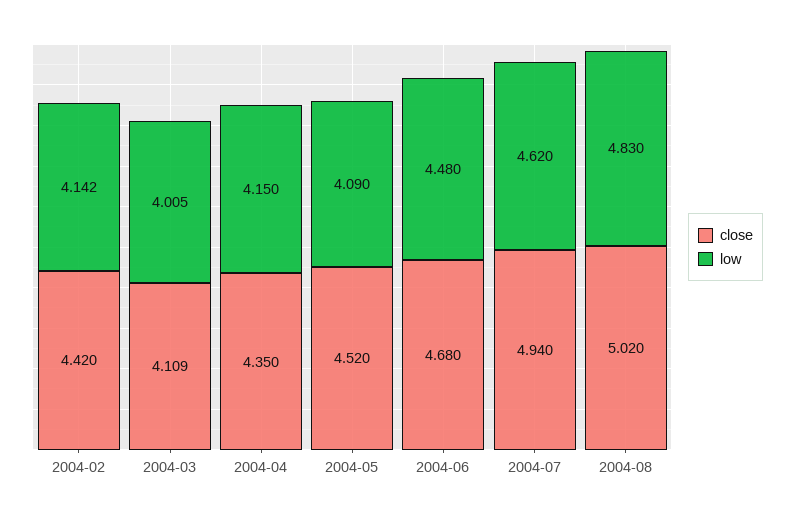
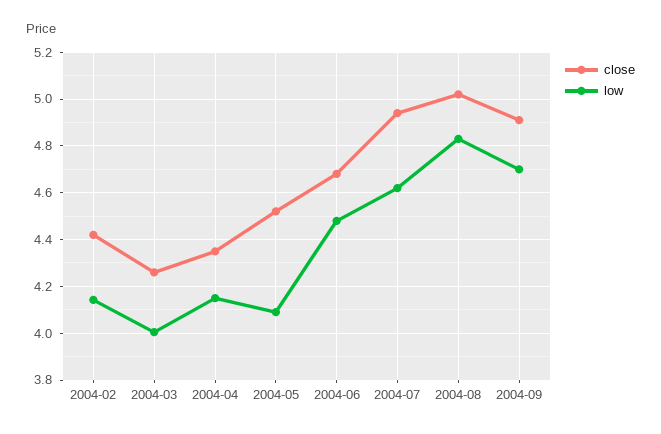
close, 2004-03: 4.109 -> 4.25
close, 2004-09: none -> 4.9
low, 2004-09: none -> 4.7

